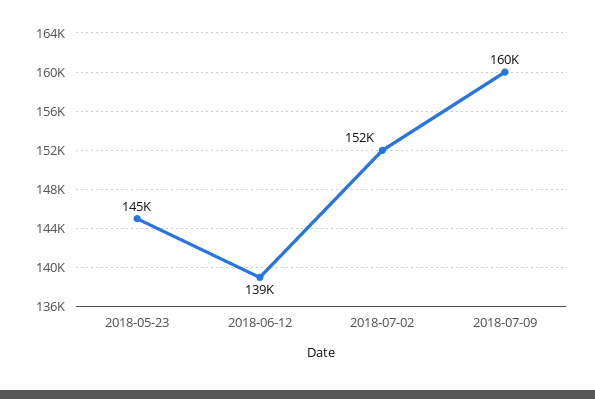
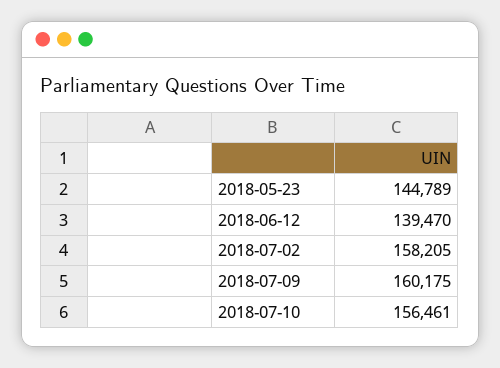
2018-07-02: 152000 -> 158205
2018-07-10: none -> 156461

